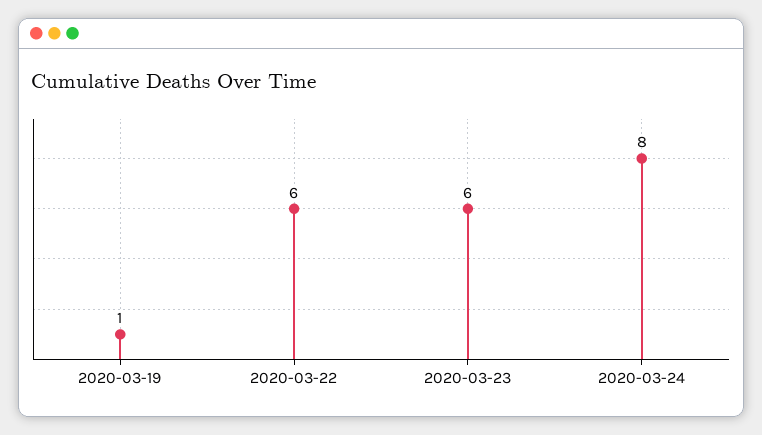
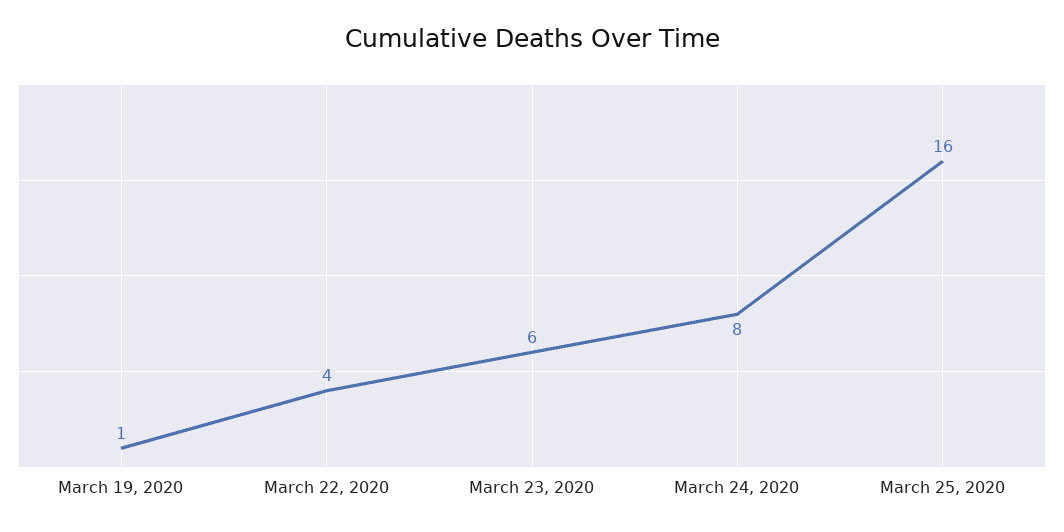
2020-03-22: 6 -> 4
March 25, 2020: none -> 16

